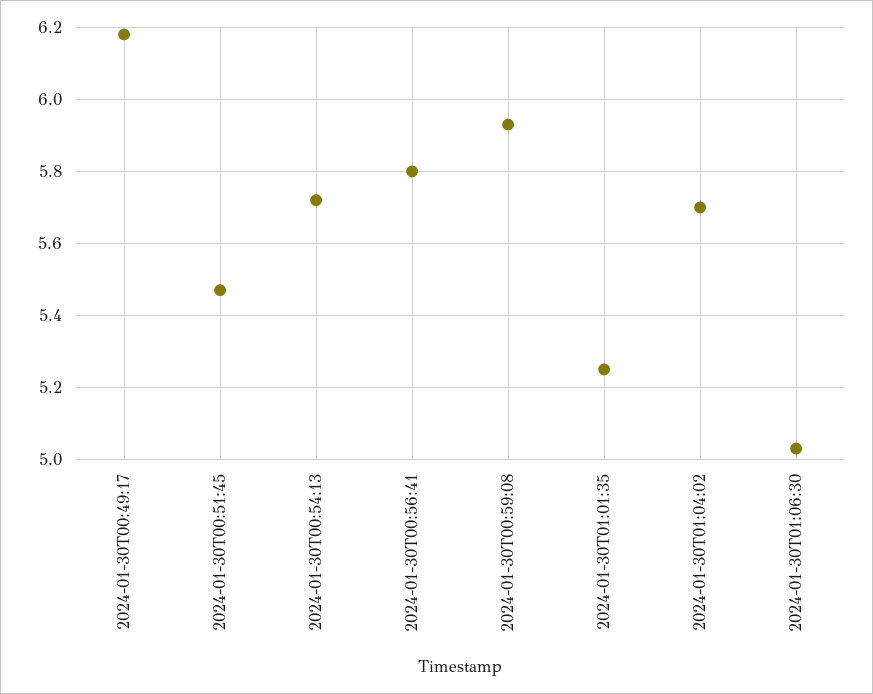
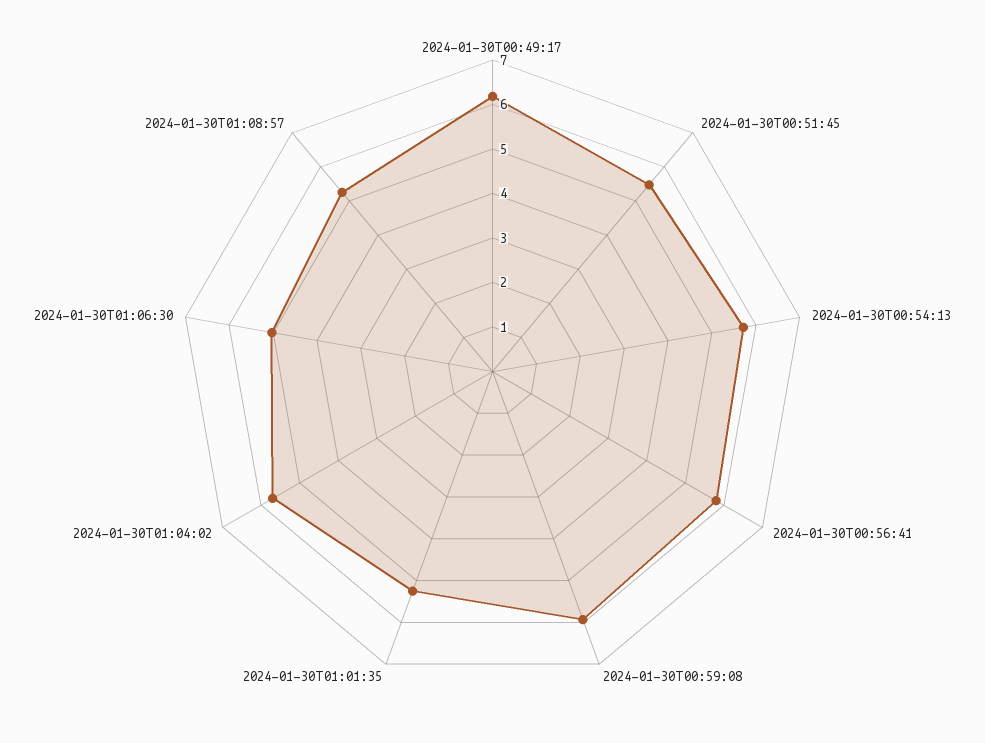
2024-01-30T01:08:57: none -> 5.2

